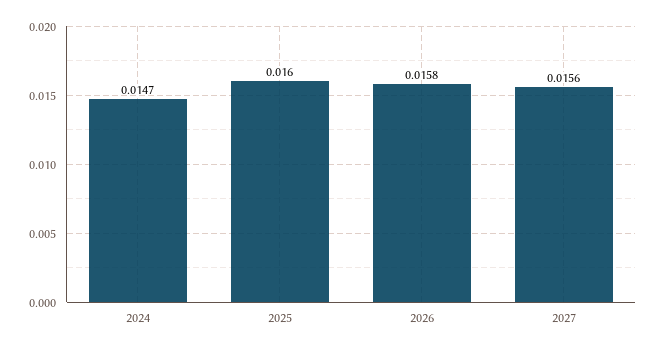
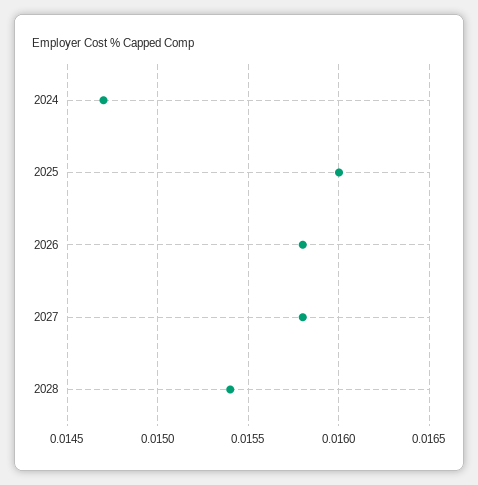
2027: 0.0156 -> 0.0158
2028: none -> 0.0154

